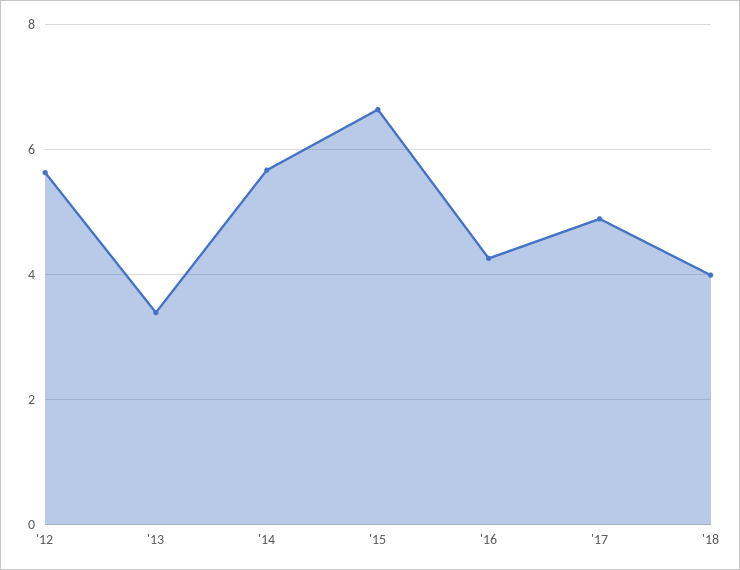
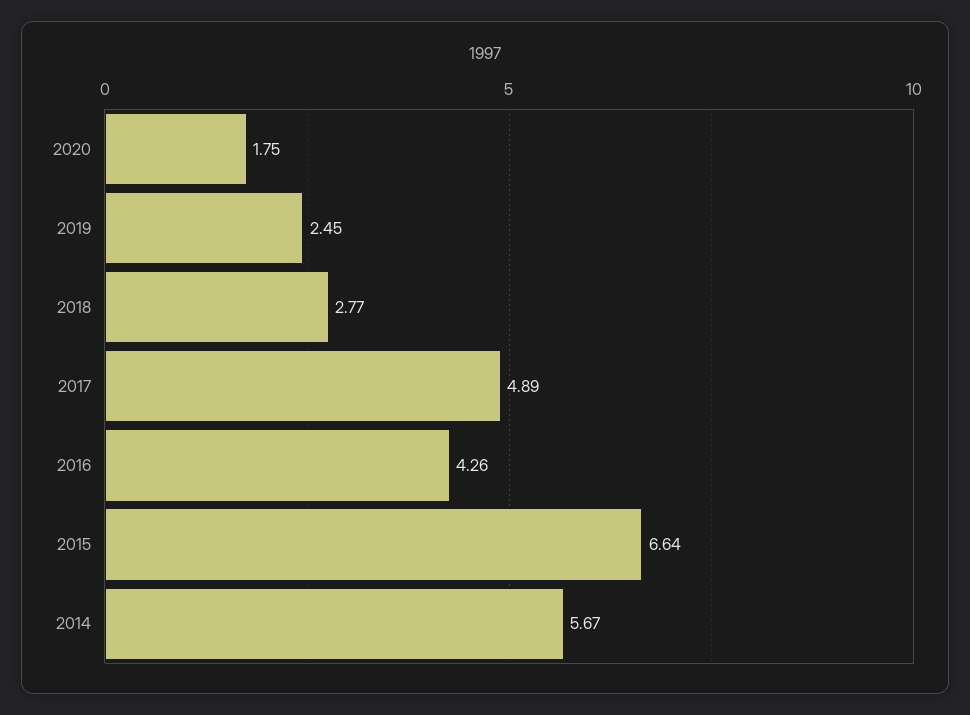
'12: 5.6 -> none
'13: 3.4 -> none
'18: 4 -> 2.77
2020: none -> 1.75
2019: none -> 2.45

